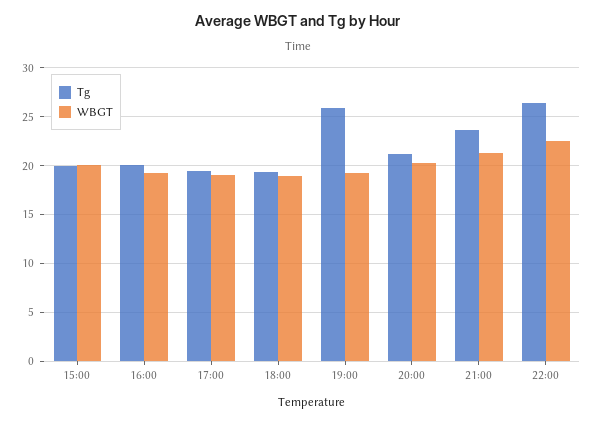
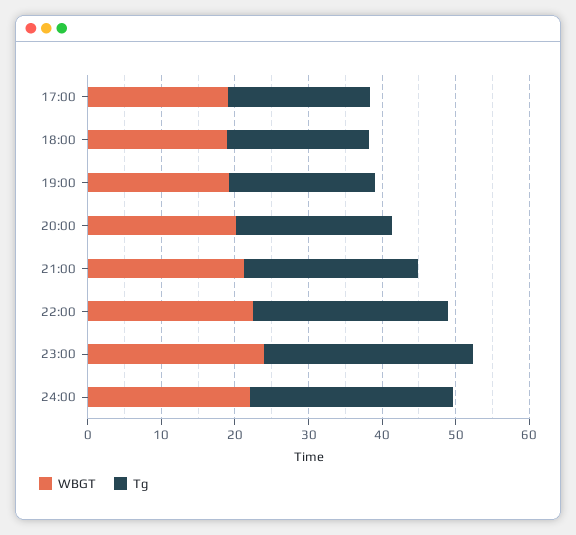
Tg, 15:00: 20 -> none
WBGT, 15:00: 20 -> none
Tg, 16:00: 20 -> none
WBGT, 16:00: 19 -> none
Tg, 19:00: 26 -> 20
WBGT, 23:00: none -> 24
Tg, 23:00: none -> 28
WBGT, 24:00: none -> 22
Tg, 24:00: none -> 28

